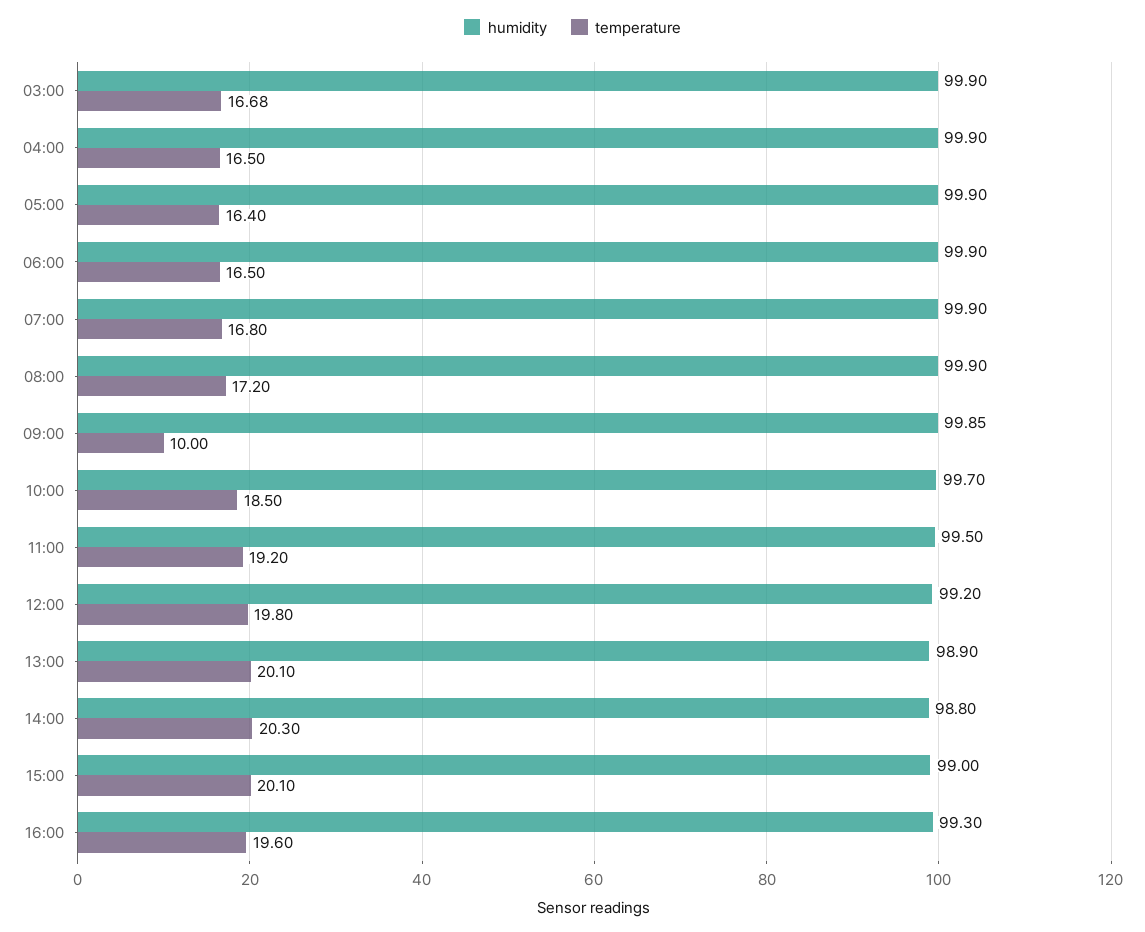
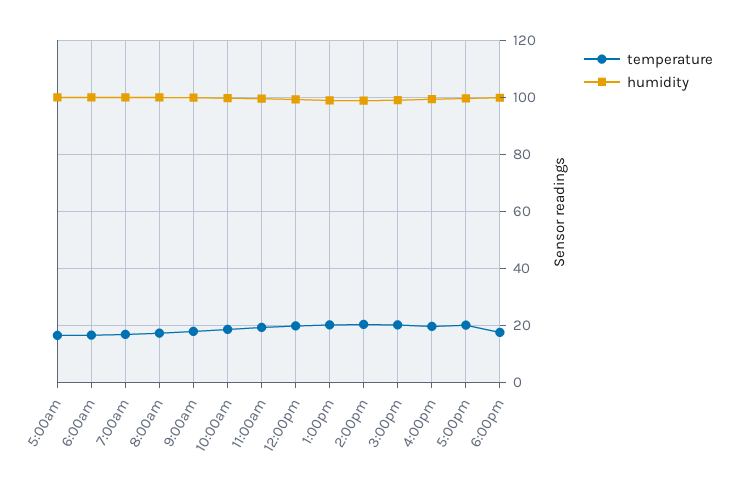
humidity, 03:00: 99.9 -> none
temperature, 03:00: 16.68 -> none
humidity, 04:00: 99.9 -> none
temperature, 04:00: 16.5 -> none
temperature, 09:00: 10 -> 17.5
temperature, 5:00pm: none -> 20
humidity, 5:00pm: none -> 100
temperature, 6:00pm: none -> 17.5
humidity, 6:00pm: none -> 100

